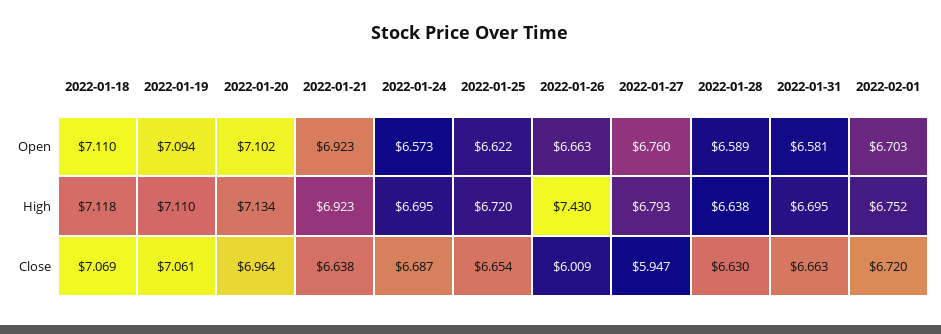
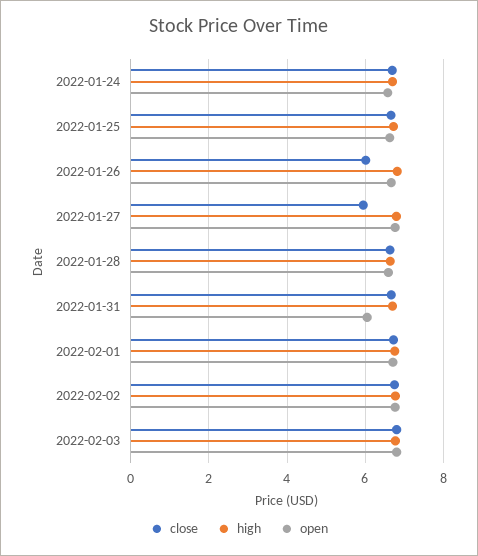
Open, 2022-01-18: 7.11 -> none
Open, 2022-01-19: 7.094 -> none
Open, 2022-01-20: 7.102 -> none
Open, 2022-01-21: 6.923 -> none
Open, 2022-01-31: 6.581 -> 6
High, 2022-01-18: 7.118 -> none
High, 2022-01-19: 7.11 -> none
High, 2022-01-20: 7.134 -> none
High, 2022-01-21: 6.923 -> none
High, 2022-01-26: 7.43 -> 6.8
Close, 2022-01-18: 7.069 -> none
Close, 2022-01-19: 7.061 -> none
Close, 2022-01-20: 6.964 -> none
Close, 2022-01-21: 6.638 -> none
Close, 2022-02-02: none -> 6.8
High, 2022-02-02: none -> 6.8
Open, 2022-02-02: none -> 6.8
Close, 2022-02-03: none -> 6.8
High, 2022-02-03: none -> 6.8
Open, 2022-02-03: none -> 6.8

